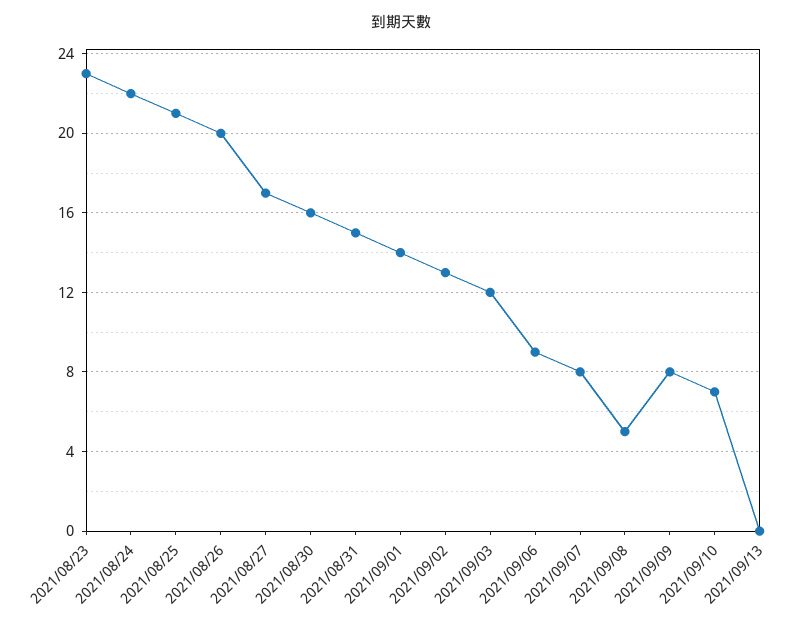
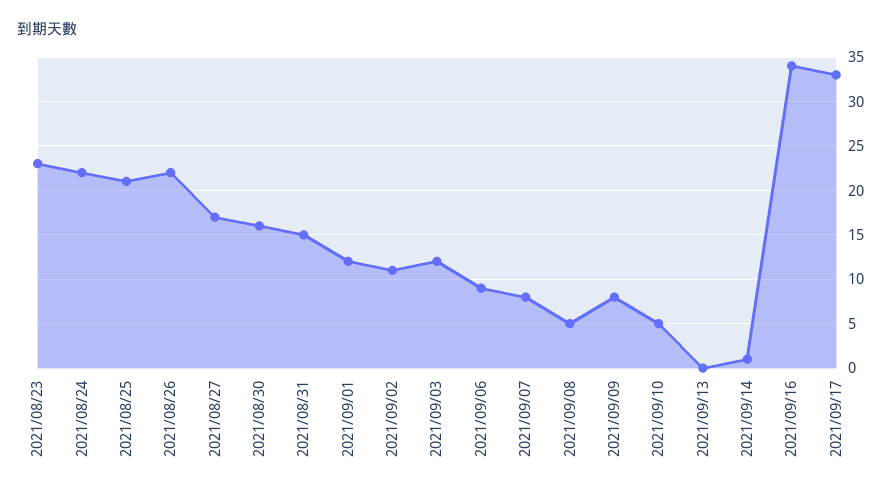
2021/08/26: 20 -> 22
2021/09/01: 14 -> 12
2021/09/02: 13 -> 11
2021/09/10: 7 -> 5
2021/09/14: none -> 1
2021/09/16: none -> 34
2021/09/17: none -> 33

